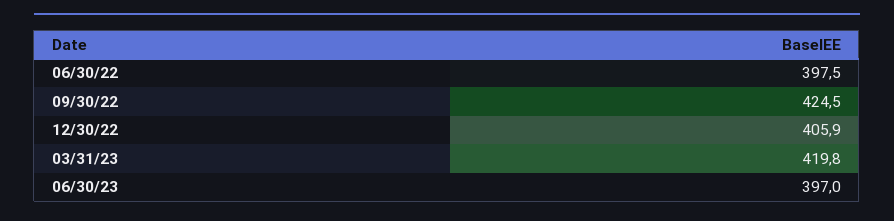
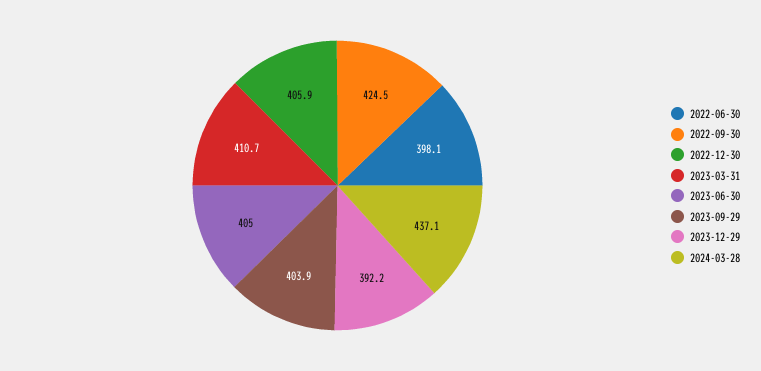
06/30/22: 397.5 -> 398.1
03/31/23: 419.8 -> 410.7
06/30/23: 397 -> 405
2023-09-29: none -> 403.9
2023-12-29: none -> 392.2
2024-03-28: none -> 437.1

